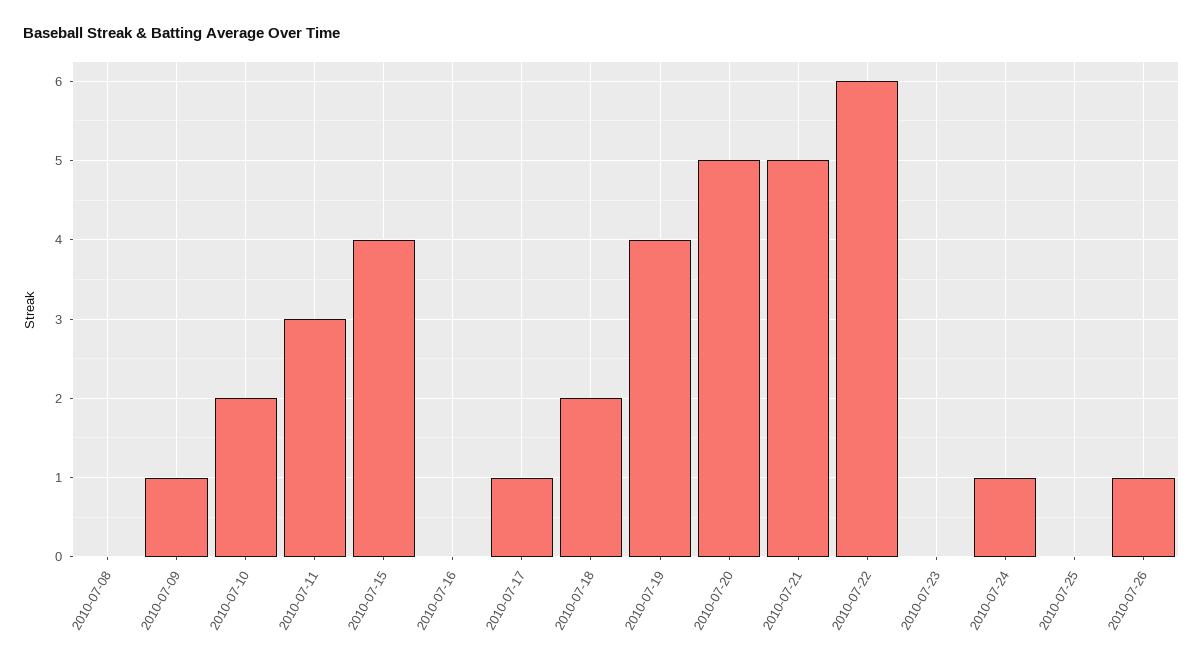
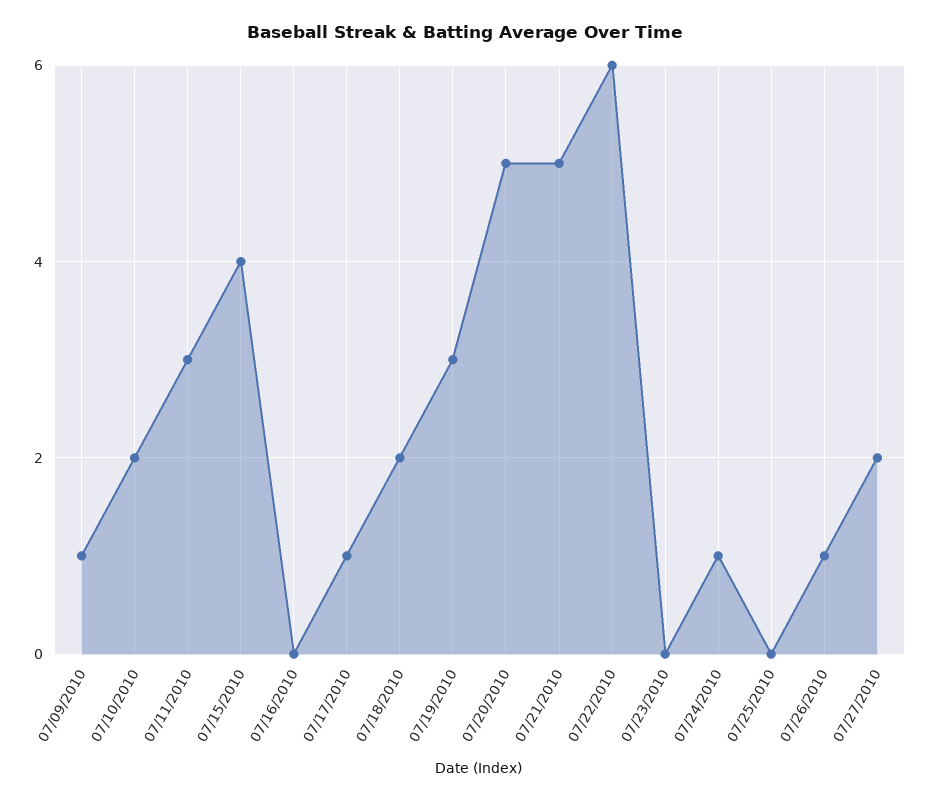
2010-07-08: 0 -> none
2010-07-19: 4 -> 3
07/27/2010: none -> 2

